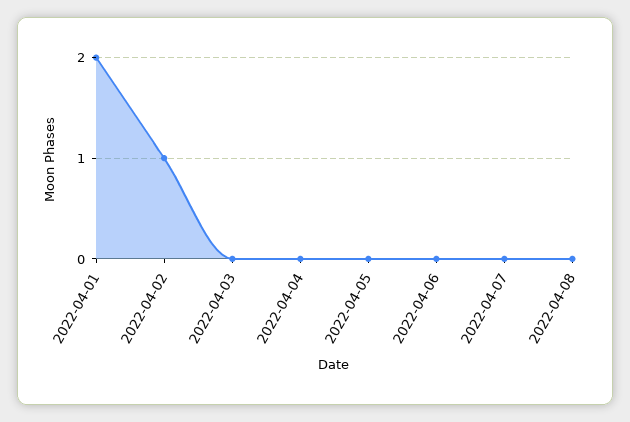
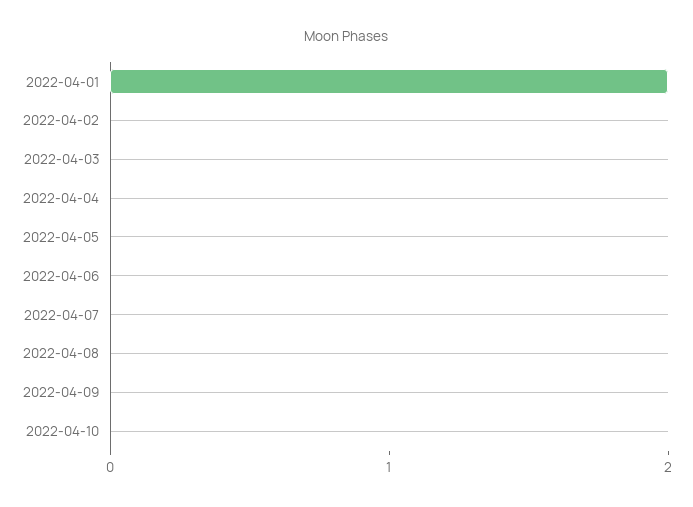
2022-04-02: 1 -> 0
2022-04-09: none -> 0
2022-04-10: none -> 0

